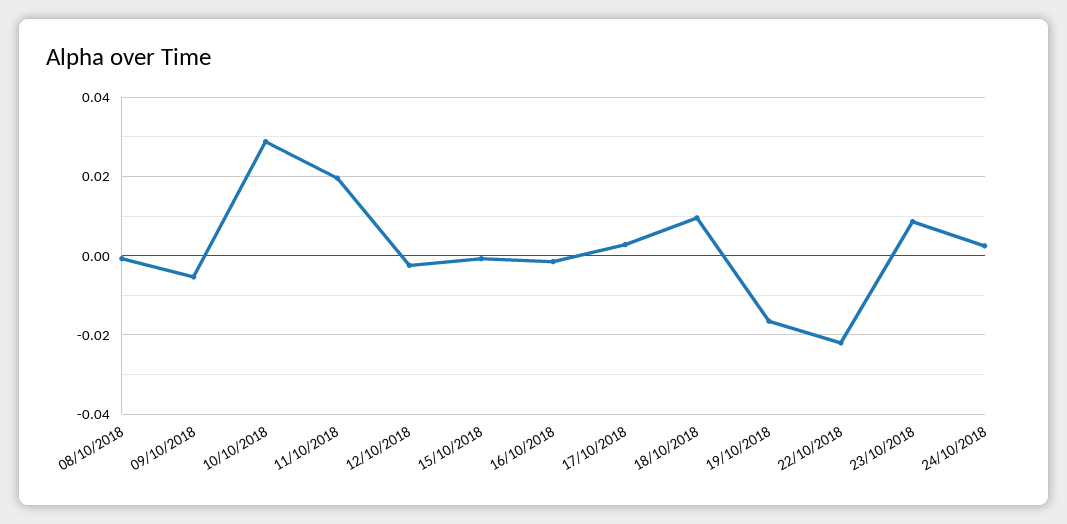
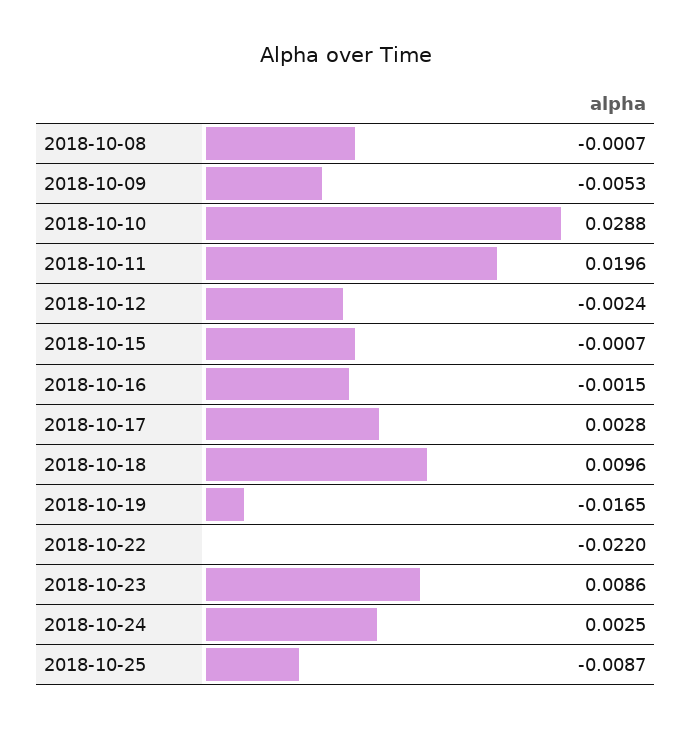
2018-10-25: none -> -0.0087

